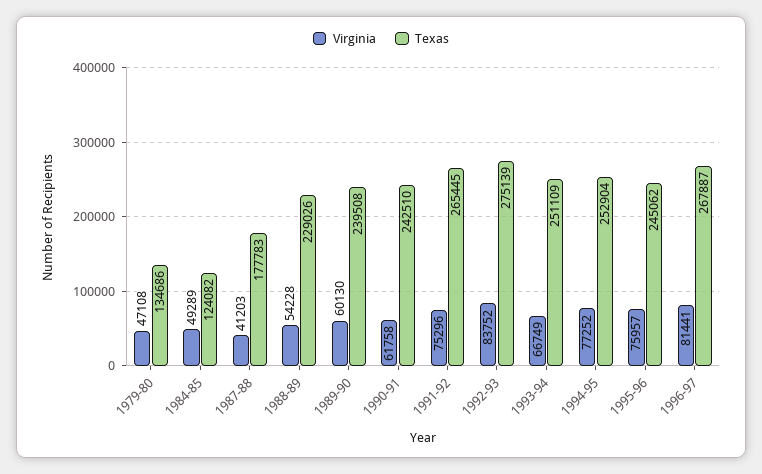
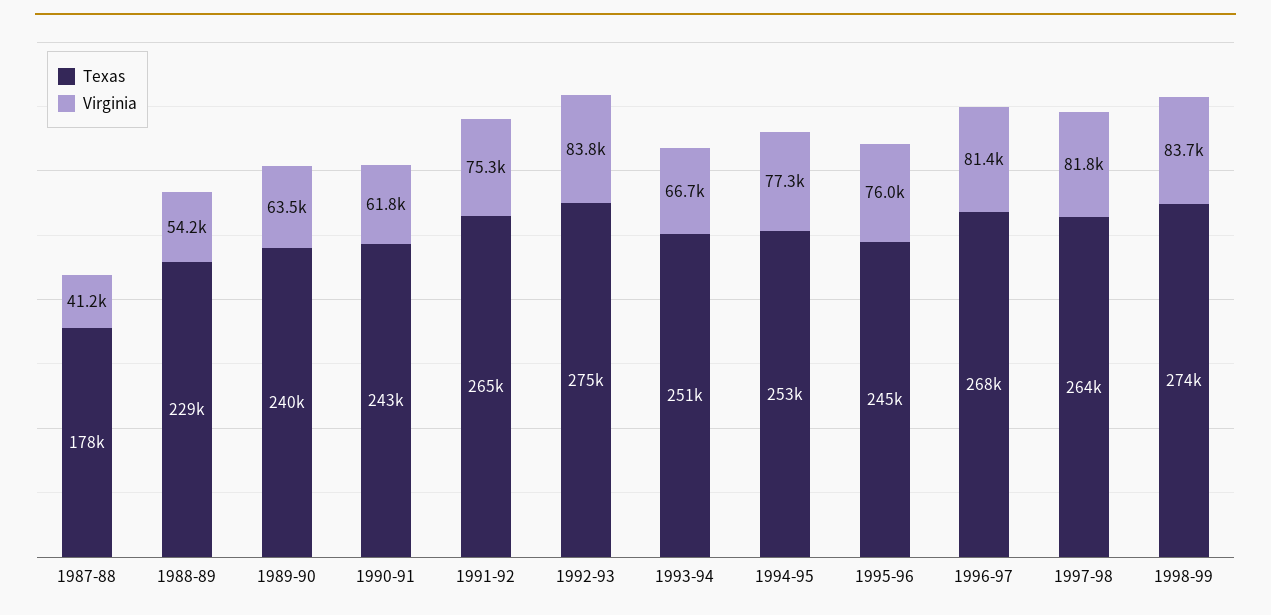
Virginia, 1979-80: 47108 -> none
Texas, 1979-80: 134686 -> none
Virginia, 1984-85: 49289 -> none
Texas, 1984-85: 124082 -> none
Virginia, 1989-90: 60130 -> 63500
Texas, 1997-98: none -> 264000
Virginia, 1997-98: none -> 81800
Texas, 1998-99: none -> 274000
Virginia, 1998-99: none -> 83700

